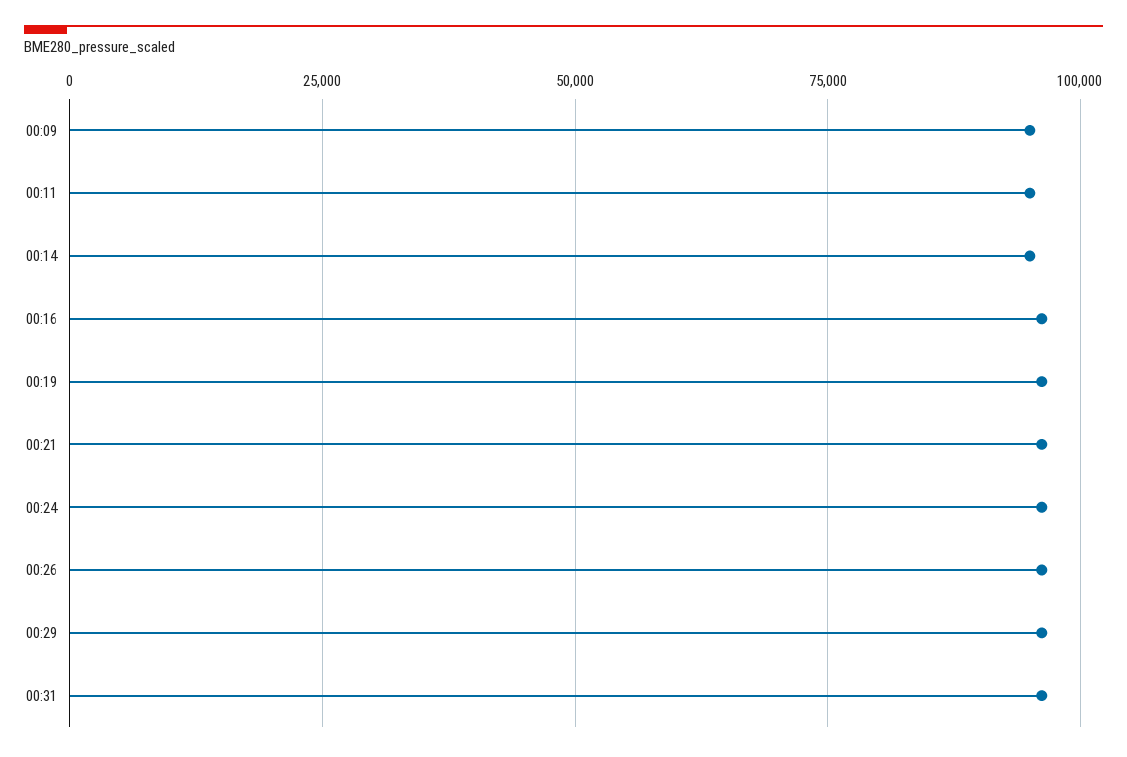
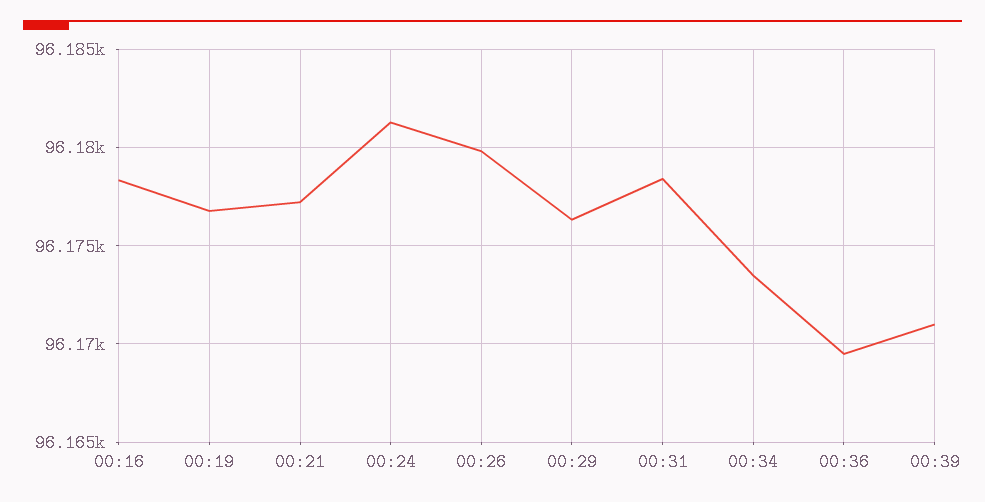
00:09: 95000 -> none
00:11: 95000 -> none
00:14: 95000 -> none
00:34: none -> 96173.5
00:36: none -> 96169.5
00:39: none -> 96171

